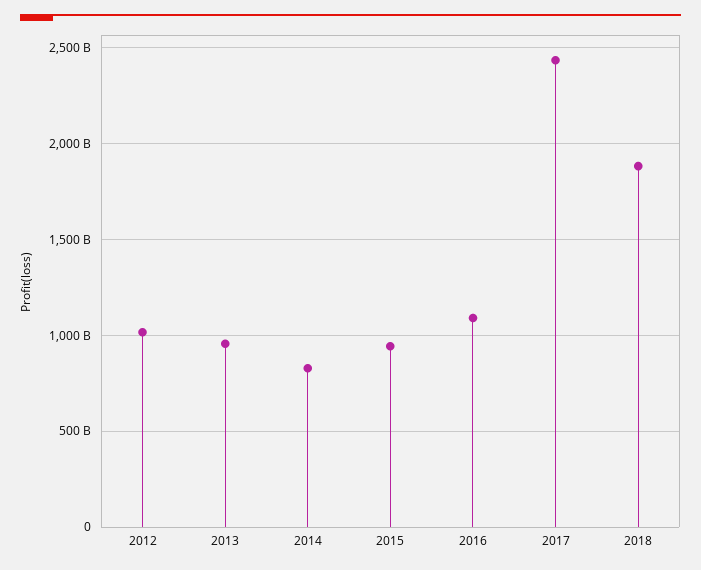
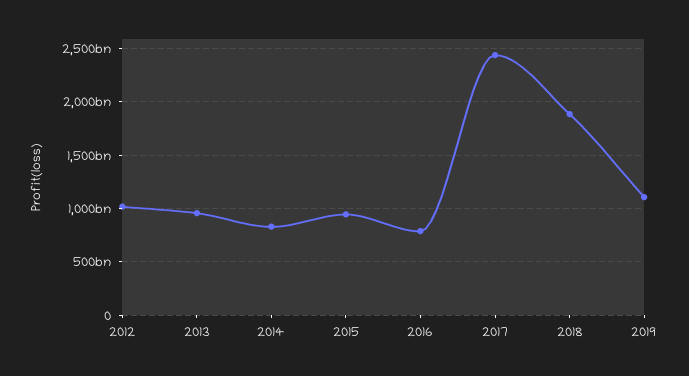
2016: 1100000000000 -> 800000000000
2019: none -> 1100000000000

